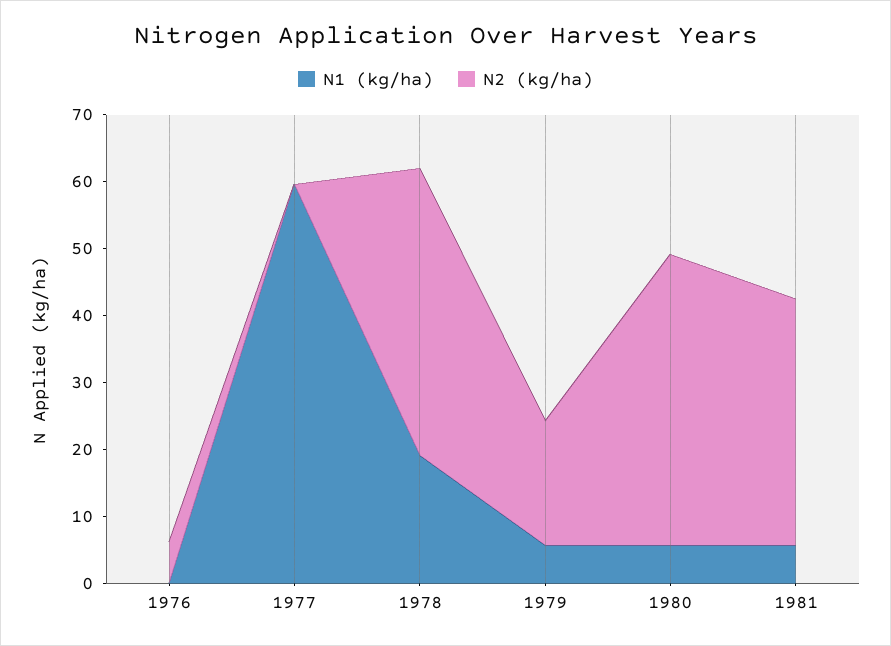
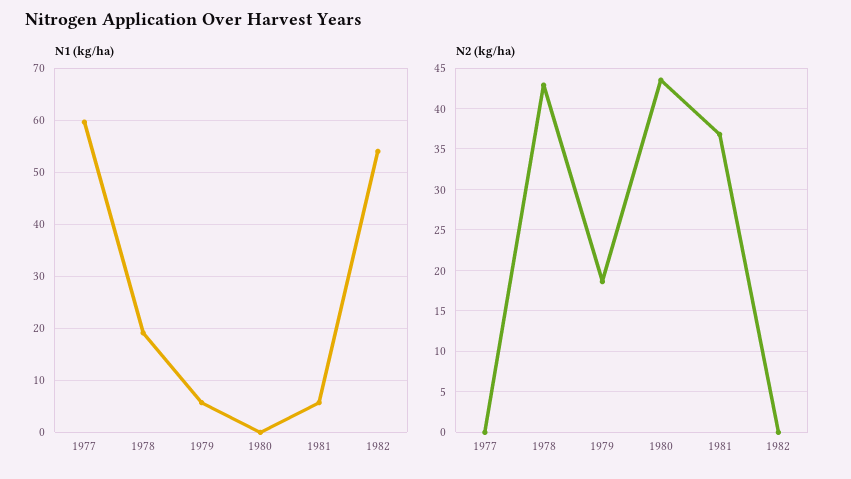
N1 (kg/ha), 1976: 0 -> none
N2 (kg/ha), 1976: 6 -> none
N1 (kg/ha), 1980: 6 -> 0
N1 (kg/ha), 1982: none -> 54
N2 (kg/ha), 1982: none -> 0

